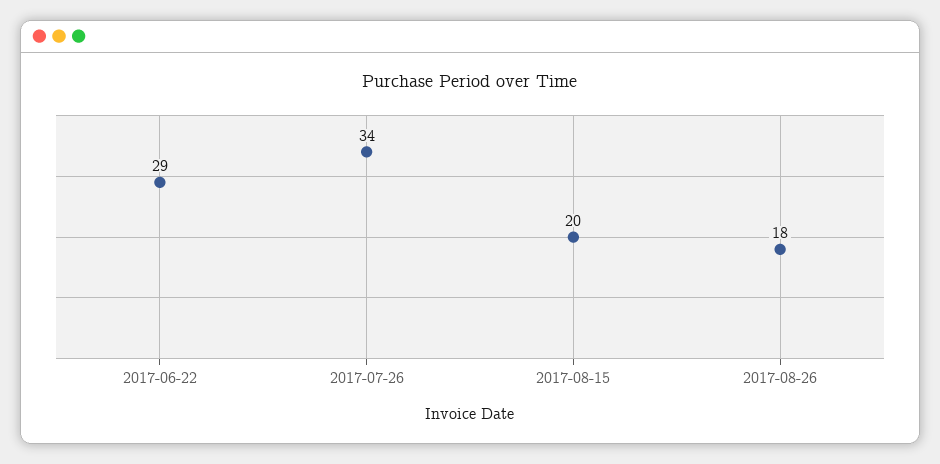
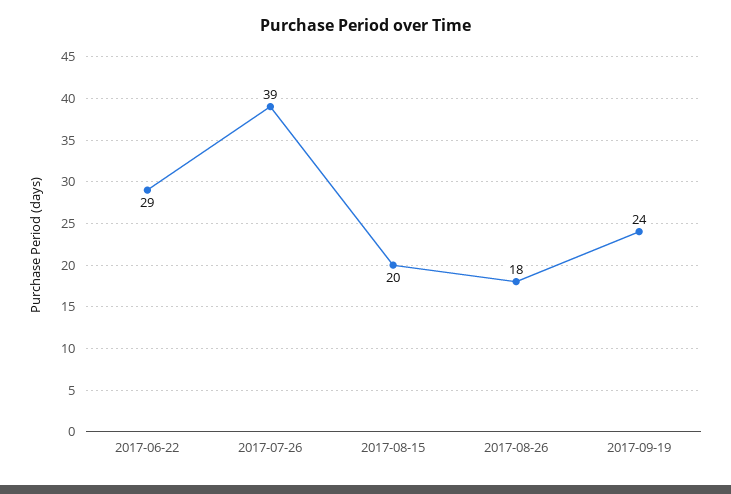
2017-07-26: 34 -> 39
2017-09-19: none -> 24

